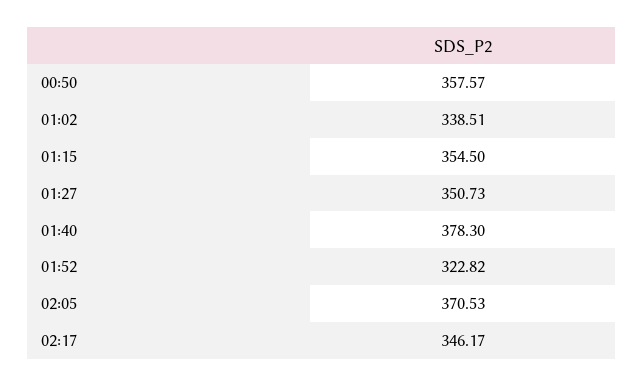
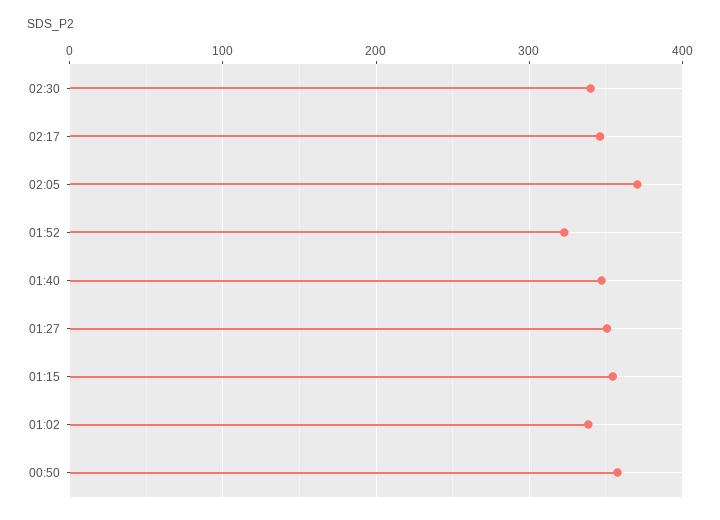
01:40: 378.3 -> 350
02:30: none -> 340

